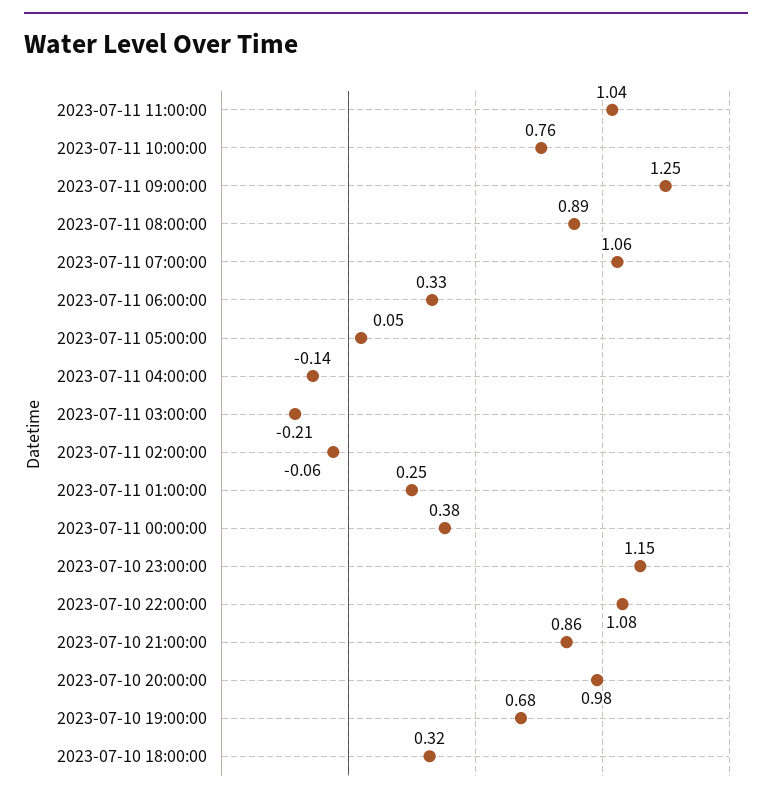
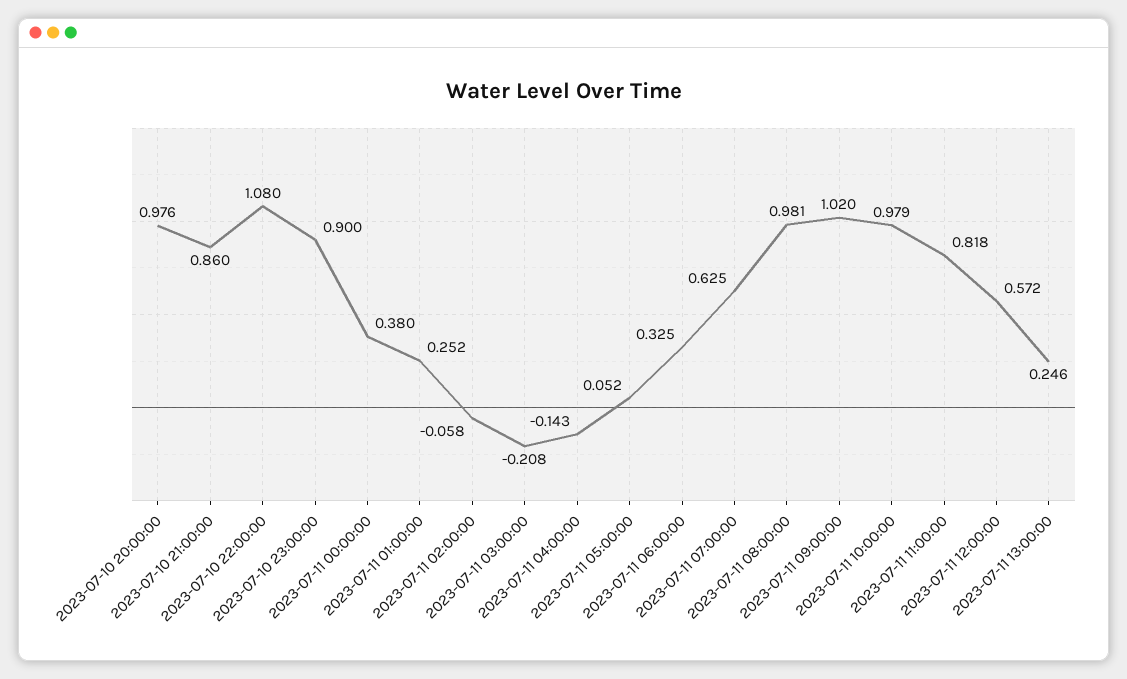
2023-07-11 11:00:00: 1.04 -> 0.818
2023-07-11 10:00:00: 0.76 -> 0.979
2023-07-11 09:00:00: 1.25 -> 1.02
2023-07-11 08:00:00: 0.89 -> 0.981
2023-07-11 07:00:00: 1.06 -> 0.625
2023-07-10 23:00:00: 1.15 -> 0.9
2023-07-10 19:00:00: 0.68 -> none
2023-07-10 18:00:00: 0.32 -> none
2023-07-11 12:00:00: none -> 0.572
2023-07-11 13:00:00: none -> 0.246

